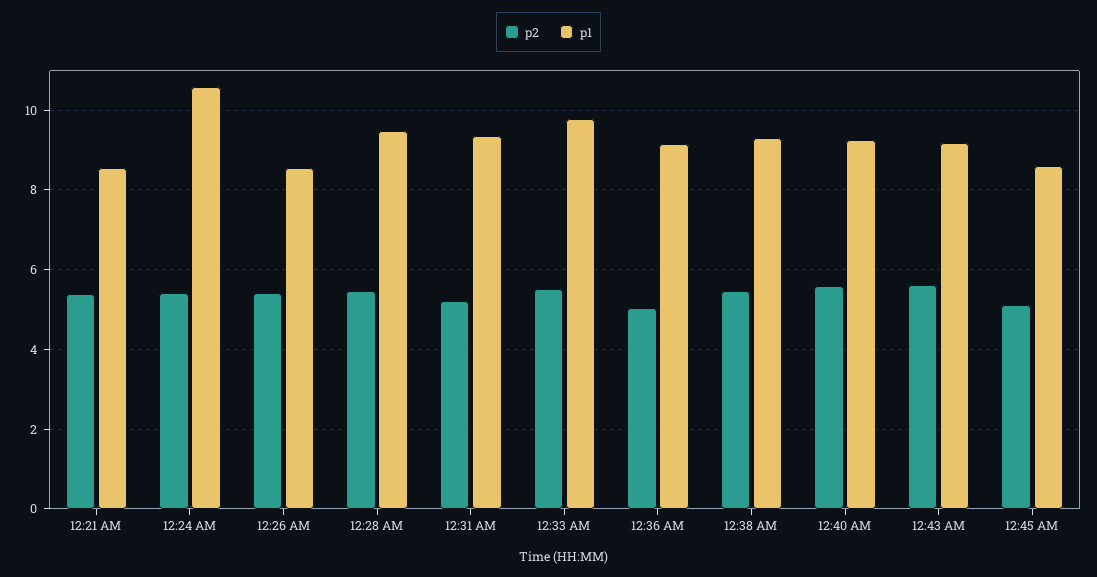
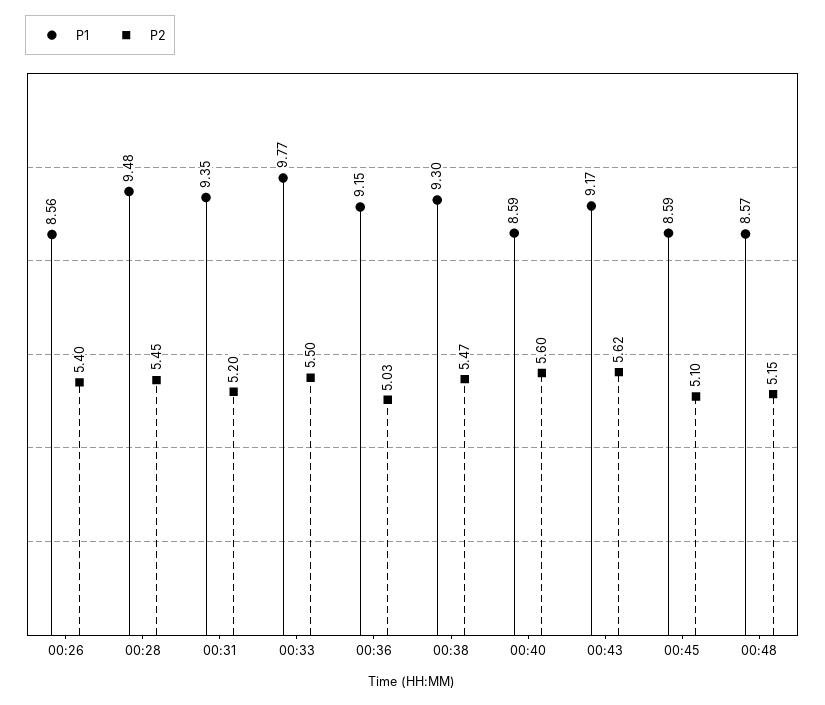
p2, 12:21 AM: 5.4 -> none
p1, 12:21 AM: 8.6 -> none
p2, 12:24 AM: 5.4 -> none
p1, 12:24 AM: 10.6 -> none
p1, 12:40 AM: 9.2 -> 8.59
p1, 00:48: none -> 8.57
p2, 00:48: none -> 5.15

